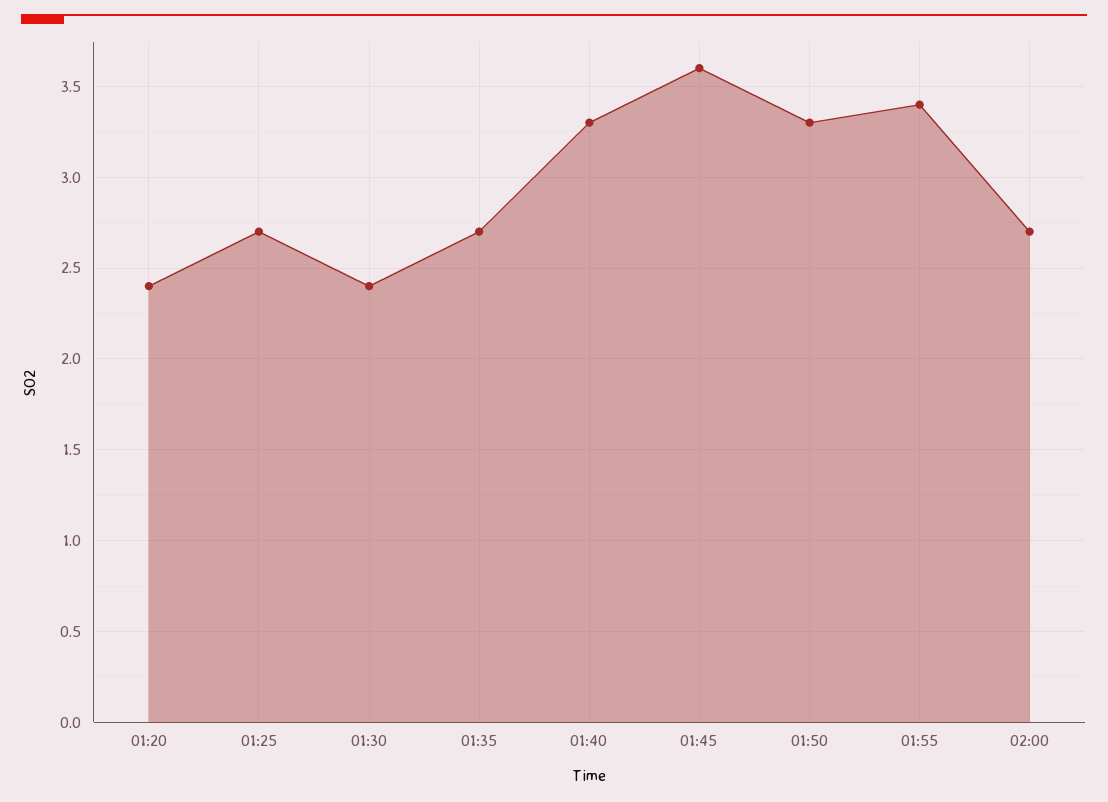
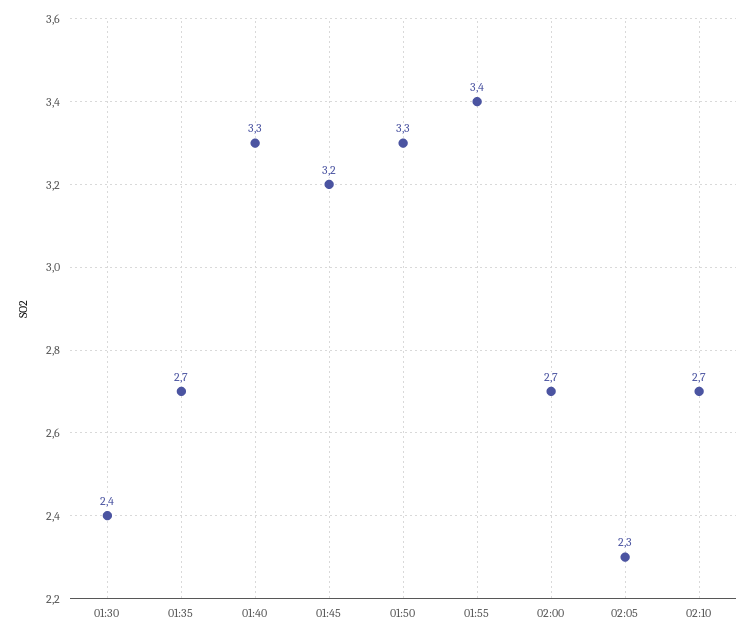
01:20: 2.4 -> none
01:25: 2.7 -> none
01:45: 3.6 -> 3.2
02:05: none -> 2.3
02:10: none -> 2.7

